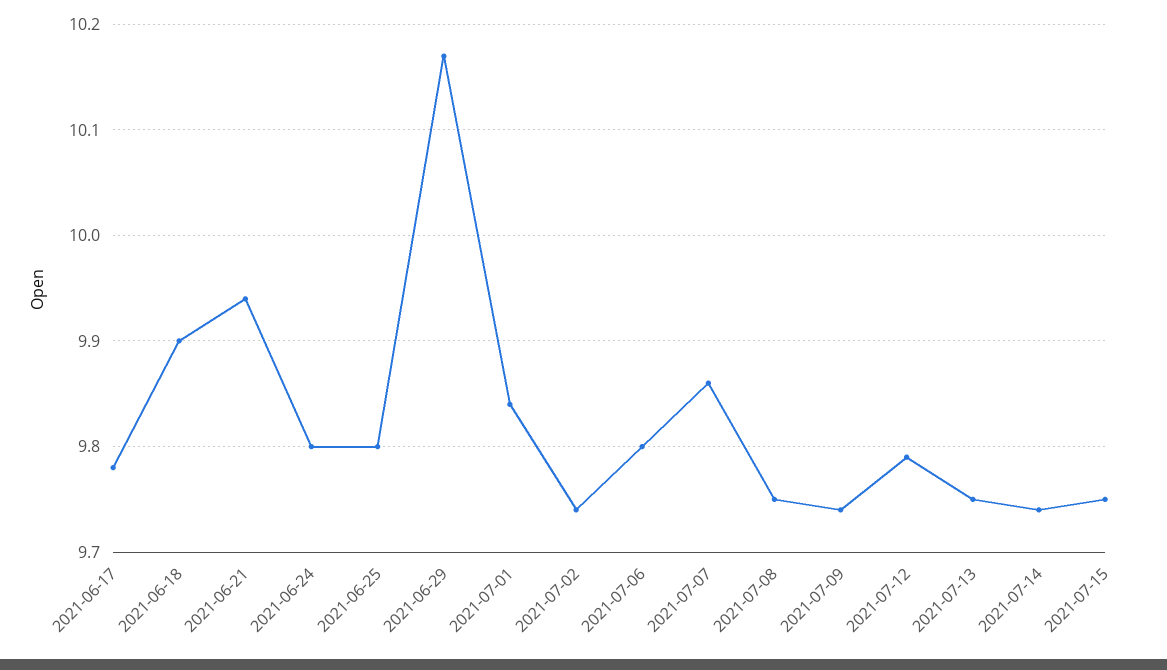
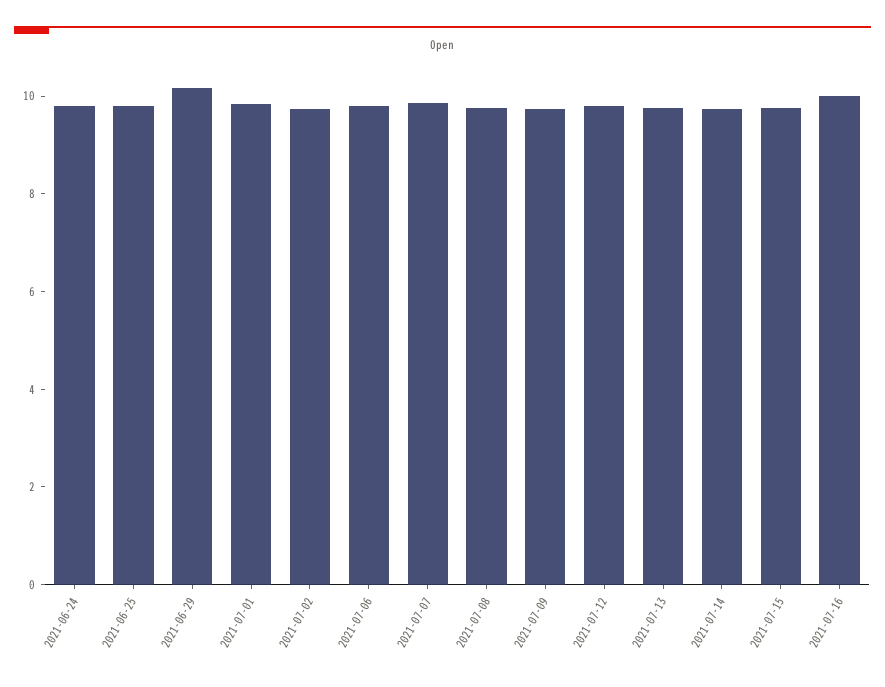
2021-06-17: 9.78 -> none
2021-06-18: 9.9 -> none
2021-06-21: 9.94 -> none
2021-07-16: none -> 10

